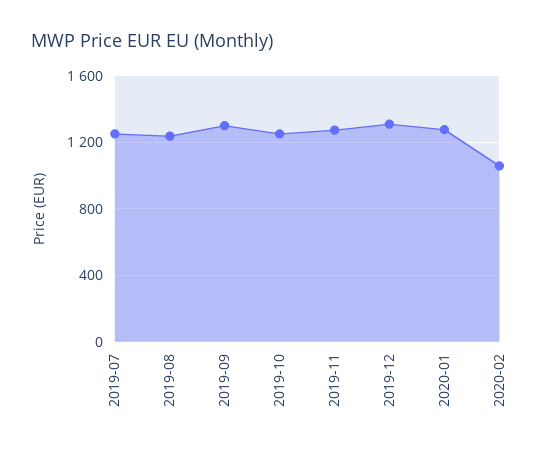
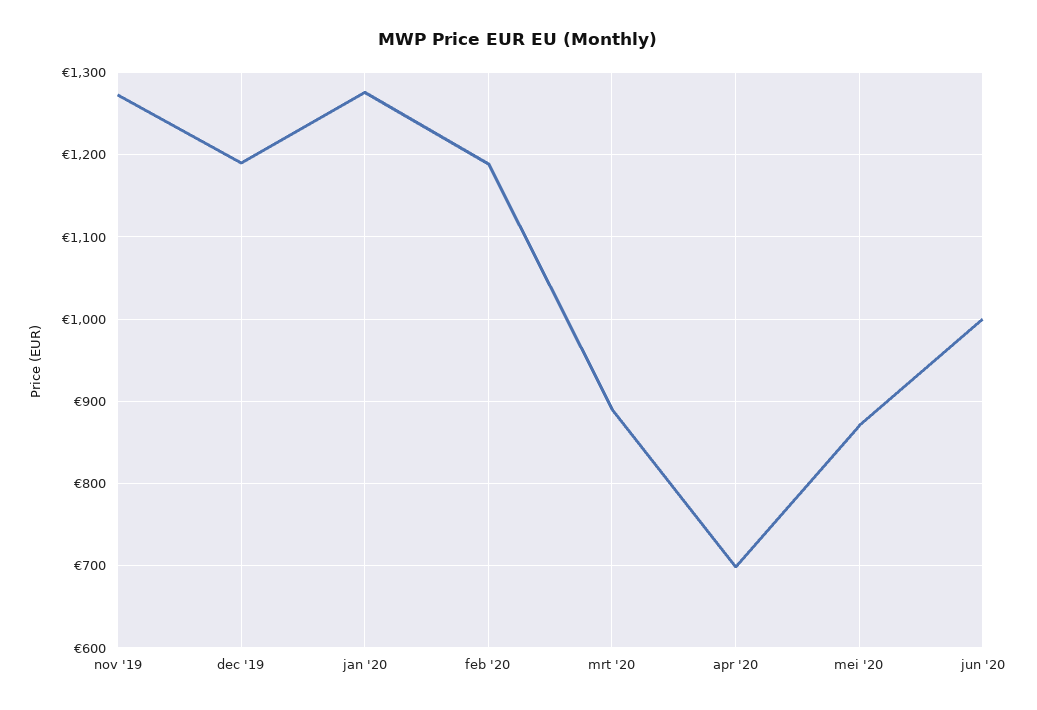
2019-07: 1250 -> none
2019-08: 1250 -> none
2019-09: 1300 -> none
2019-10: 1250 -> none
2019-12: 1300 -> 1190
2020-02: 1050 -> 1190
mrt '20: none -> 890
apr '20: none -> 700
mei '20: none -> 870
jun '20: none -> 1000

